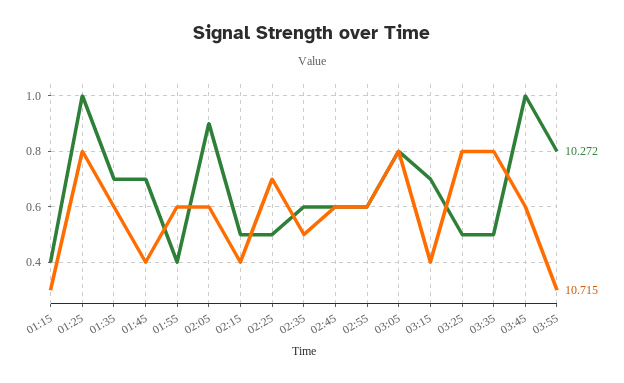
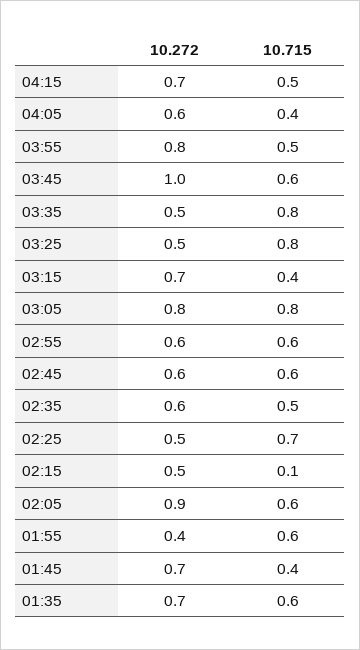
10.272, 01:15: 0.4 -> none
10.715, 01:15: 0.3 -> none
10.272, 01:25: 1 -> none
10.715, 01:25: 0.8 -> none
10.715, 02:15: 0.4 -> 0.1
10.715, 03:55: 0.3 -> 0.5
10.272, 04:15: none -> 0.7
10.715, 04:15: none -> 0.5
10.272, 04:05: none -> 0.6
10.715, 04:05: none -> 0.4

